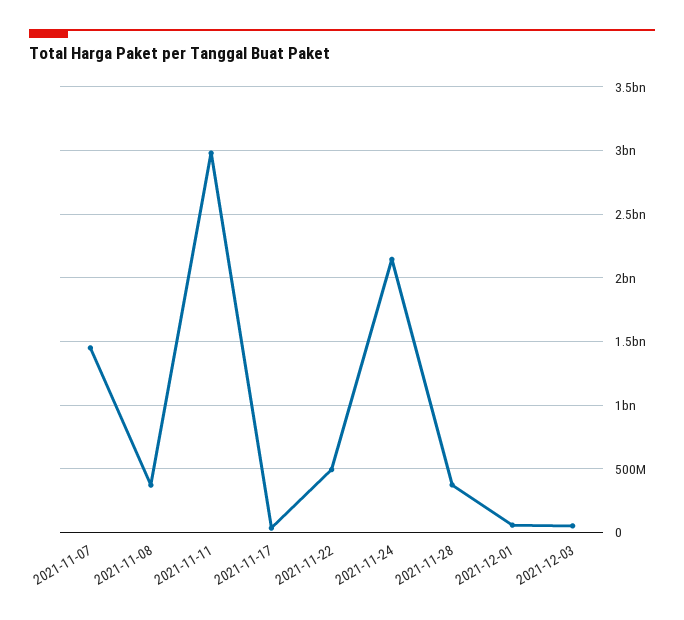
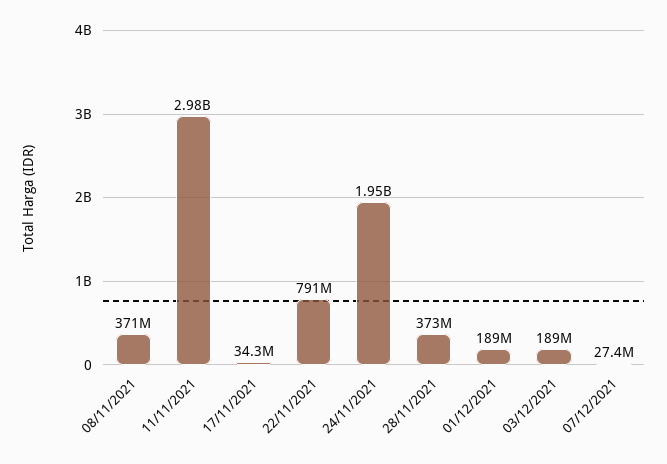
2021-11-07: 1450000000 -> none
2021-11-22: 500000000 -> 791000000
2021-11-24: 2150000000 -> 1950000000
2021-12-01: 50000000 -> 189000000
2021-12-03: 50000000 -> 189000000
07/12/2021: none -> 27400000

